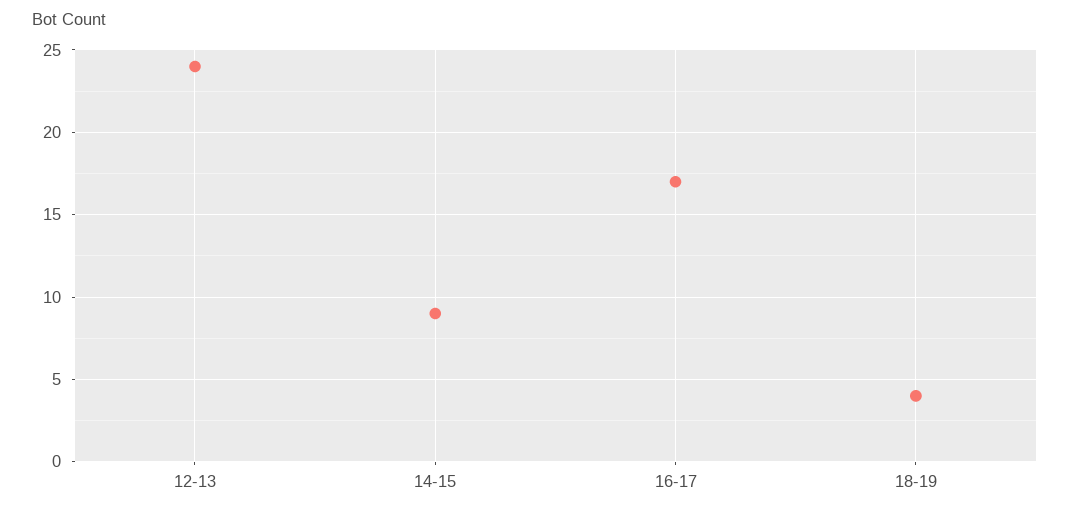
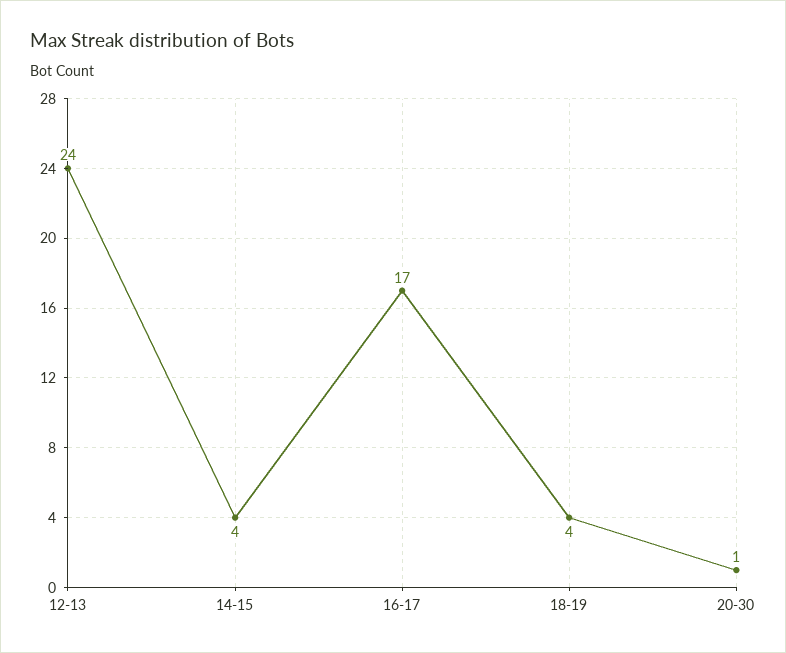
14-15: 9 -> 4
20-30: none -> 1

